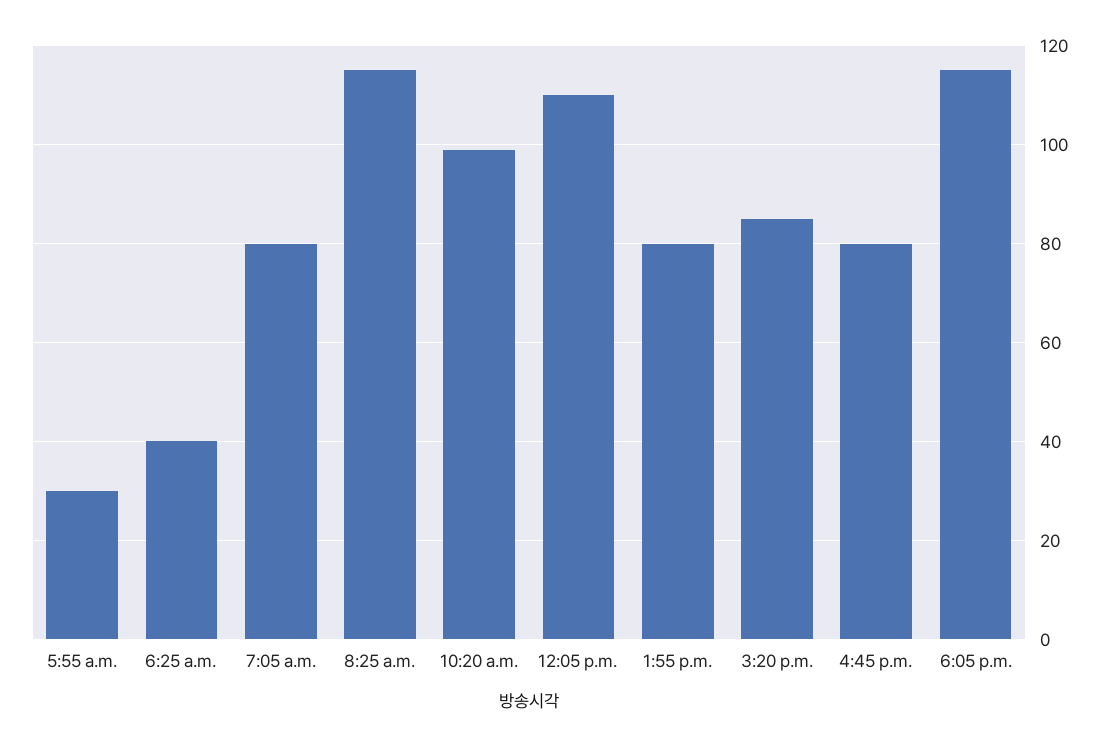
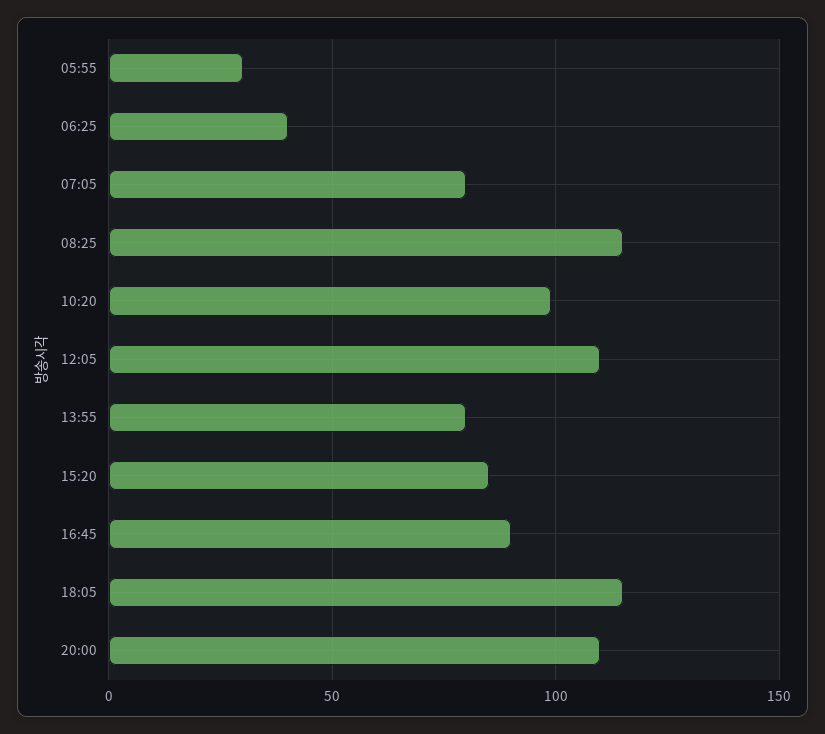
4:45 p.m.: 80 -> 90
20:00: none -> 110

